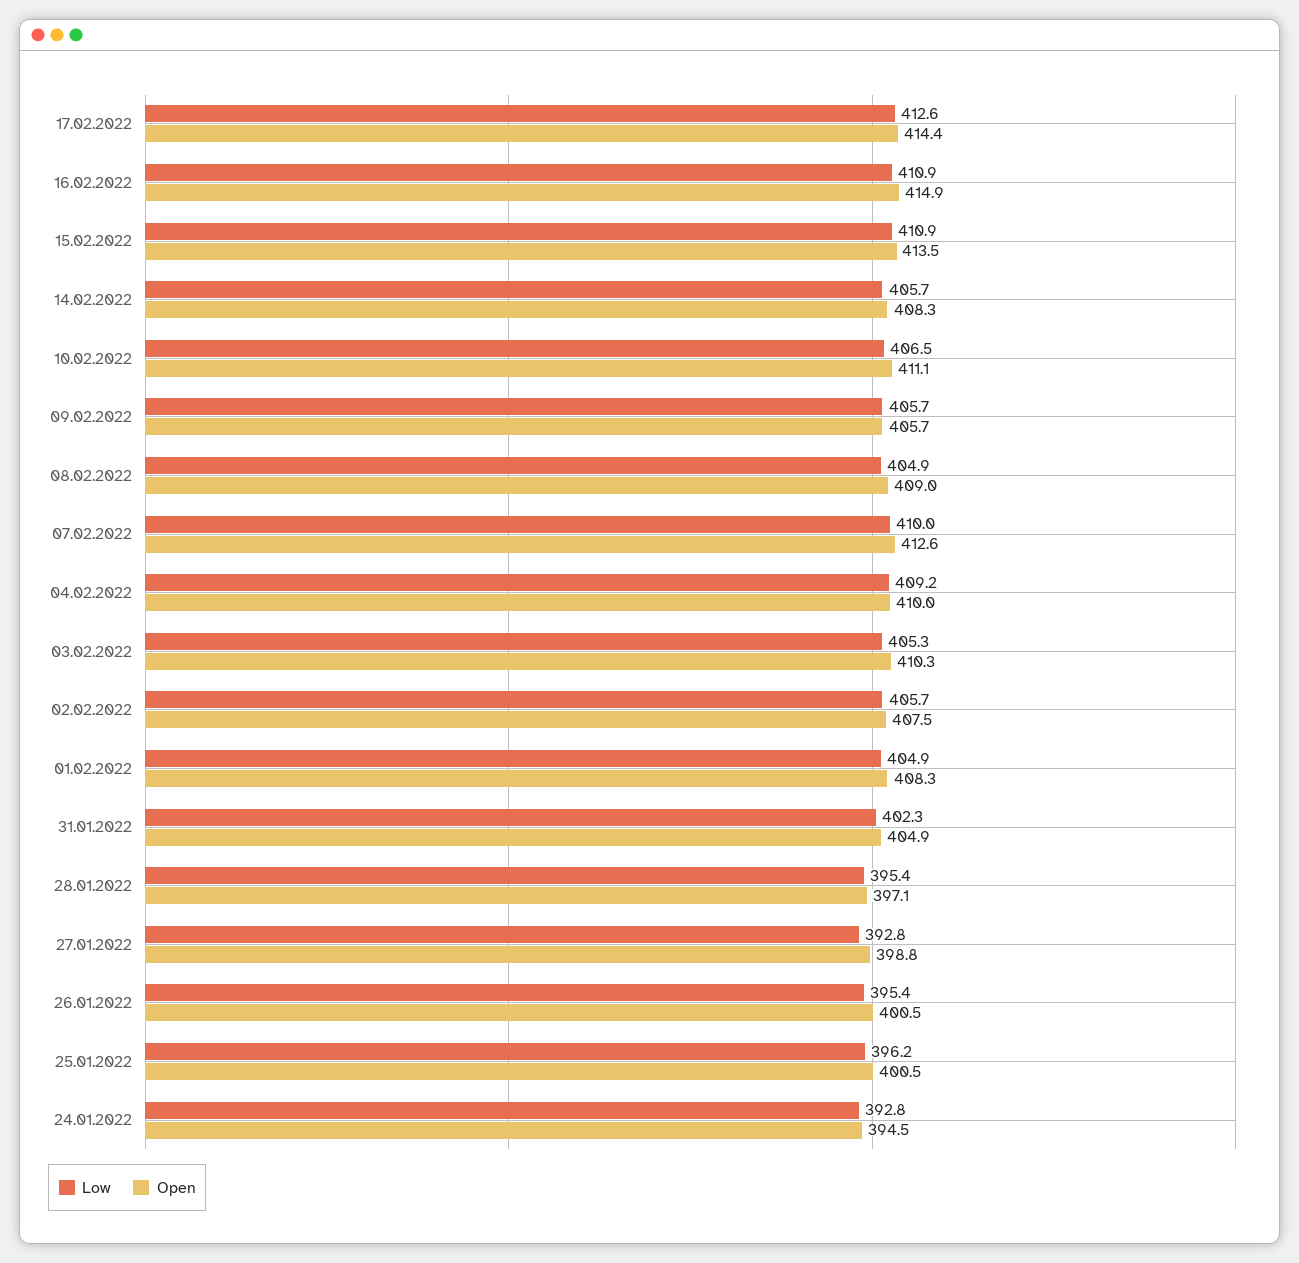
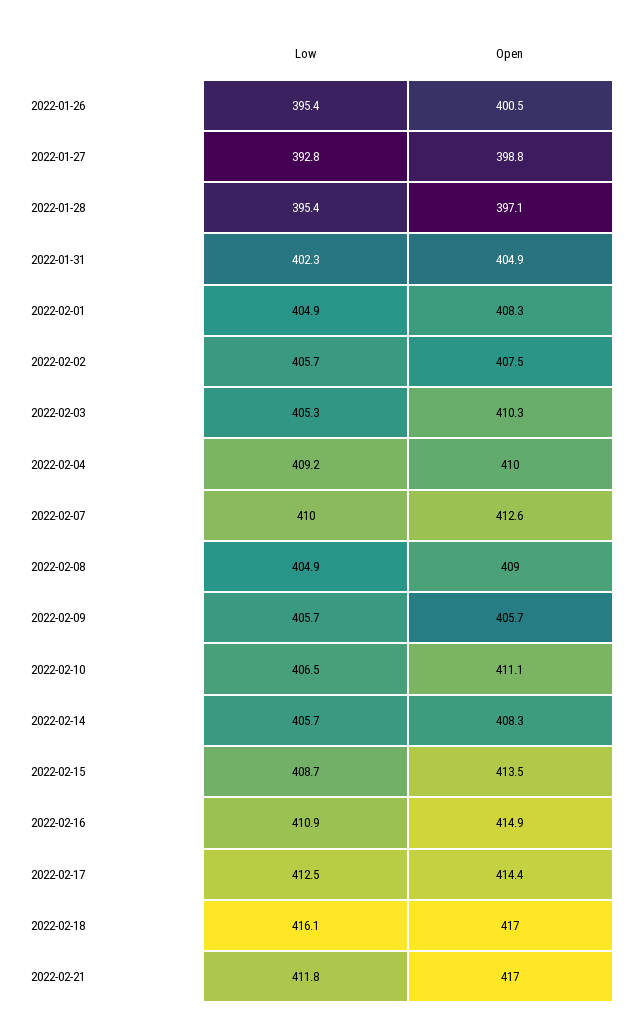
Low, 17.02.2022: 412.6 -> 412.5
Low, 15.02.2022: 410.9 -> 408.7
Low, 25.01.2022: 396.2 -> none
Open, 25.01.2022: 400.5 -> none
Low, 24.01.2022: 392.8 -> none
Open, 24.01.2022: 394.5 -> none
Low, 2022-02-18: none -> 416.1
Open, 2022-02-18: none -> 417
Low, 2022-02-21: none -> 411.8
Open, 2022-02-21: none -> 417

